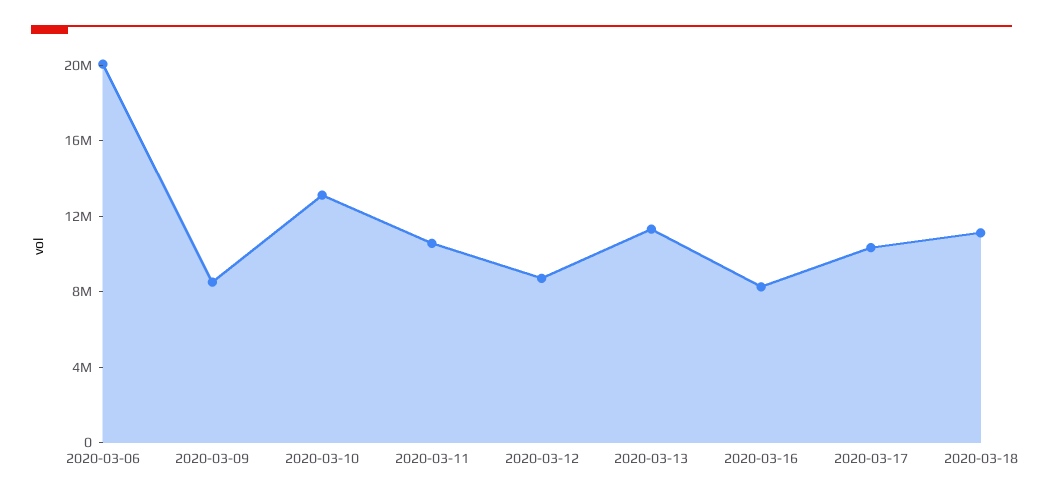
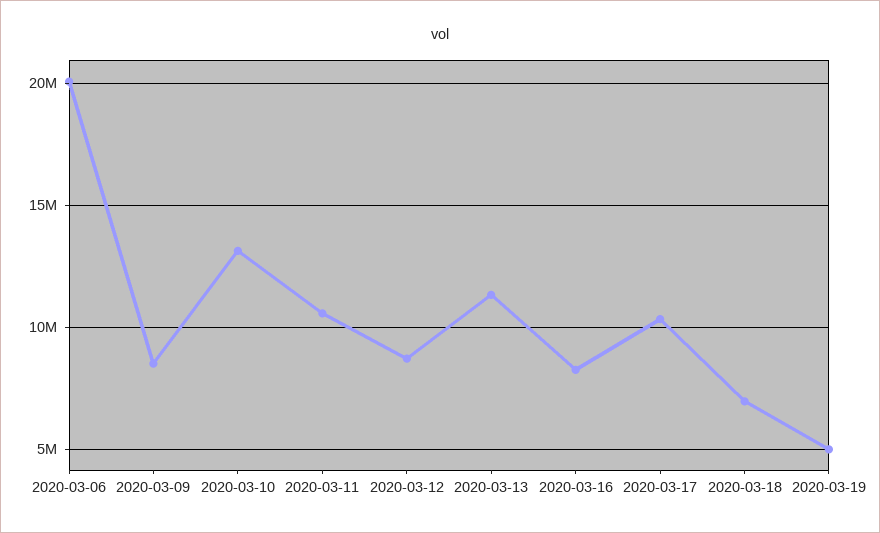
2020-03-18: 11000000 -> 7000000
2020-03-19: none -> 5000000

